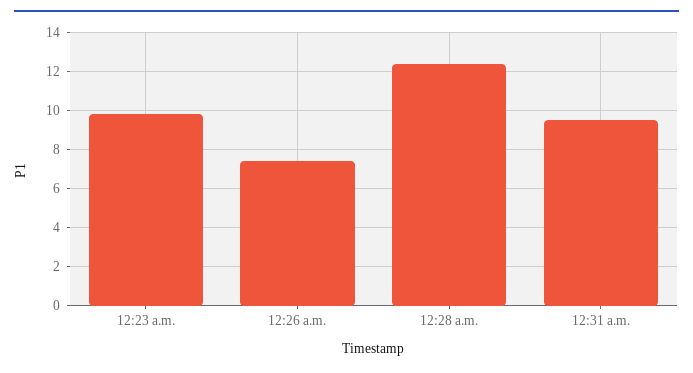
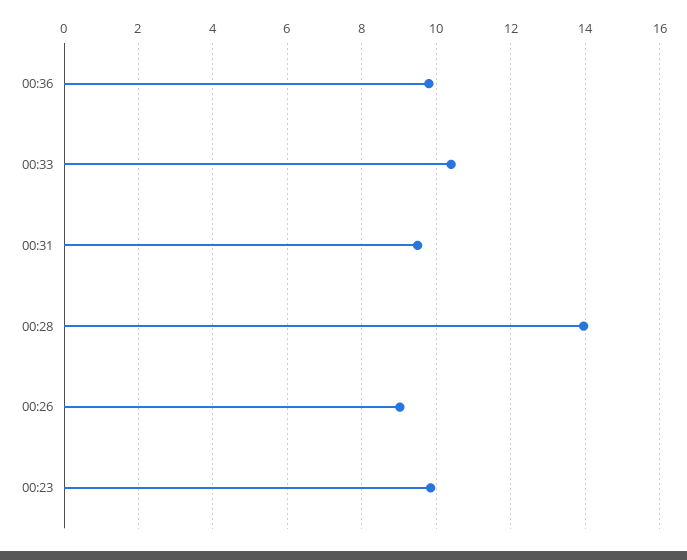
12:26 a.m.: 7.5 -> 9
12:28 a.m.: 12.5 -> 14
00:36: none -> 9.8
00:33: none -> 10.4

